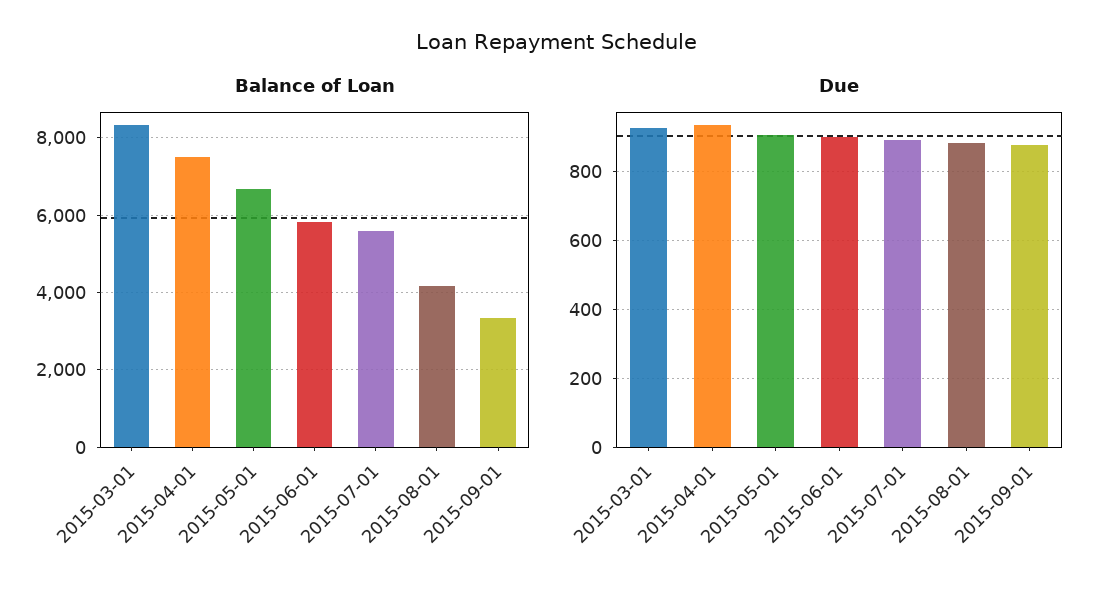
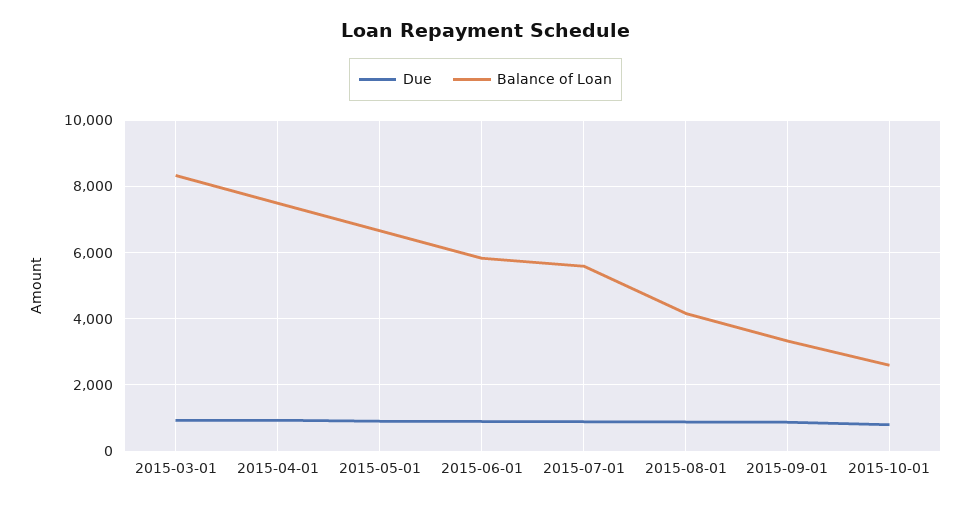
Due, 2015-10-01: none -> 800
Balance of Loan, 2015-10-01: none -> 2600

